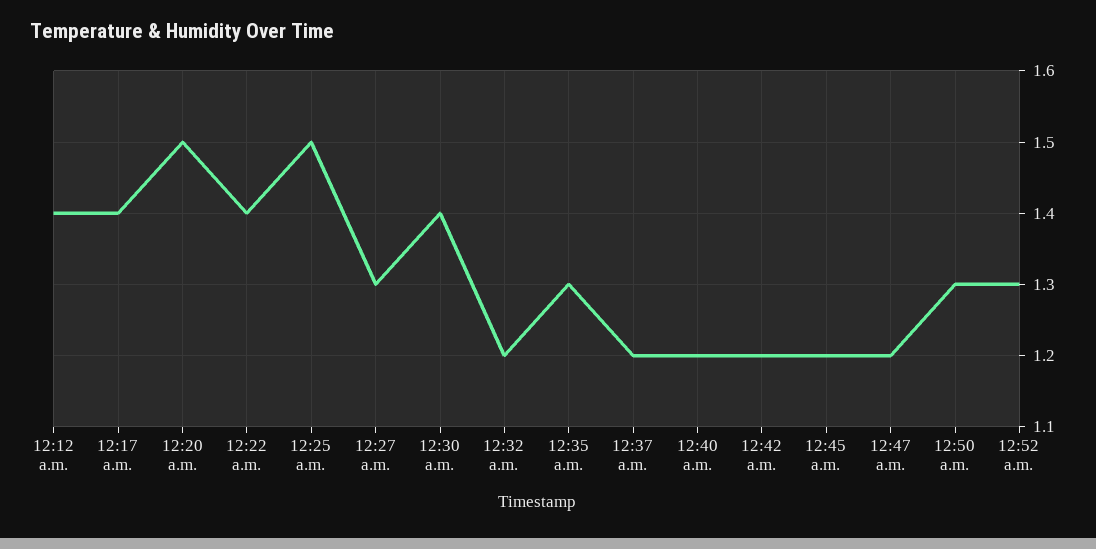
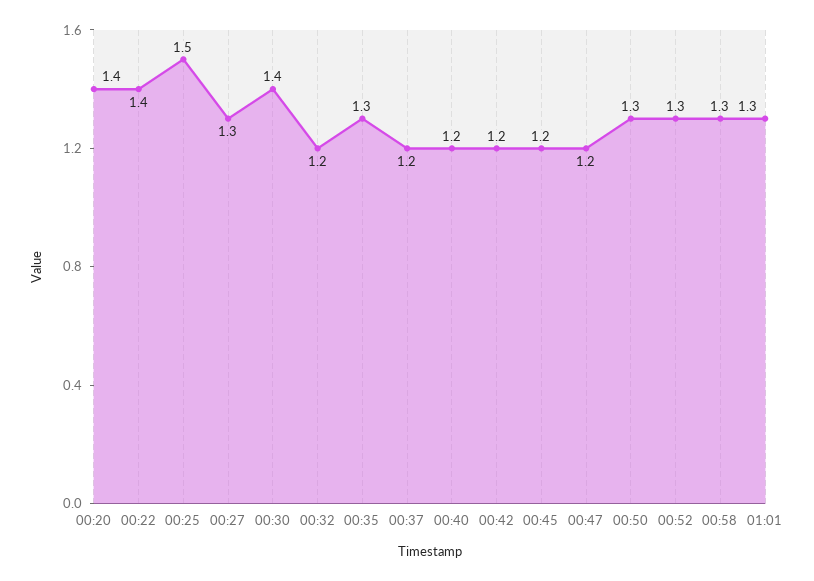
12:12 a.m.: 1.4 -> none
12:17 a.m.: 1.4 -> none
12:20 a.m.: 1.5 -> 1.4
00:58: none -> 1.3
01:01: none -> 1.3

